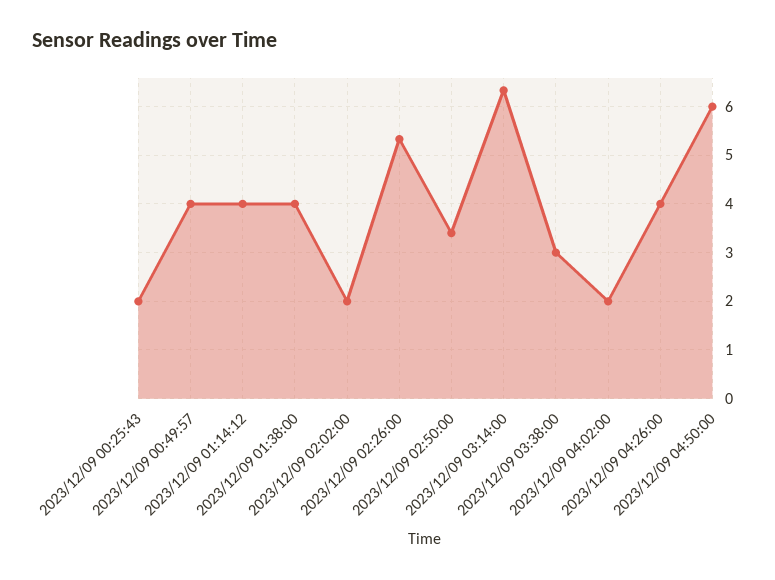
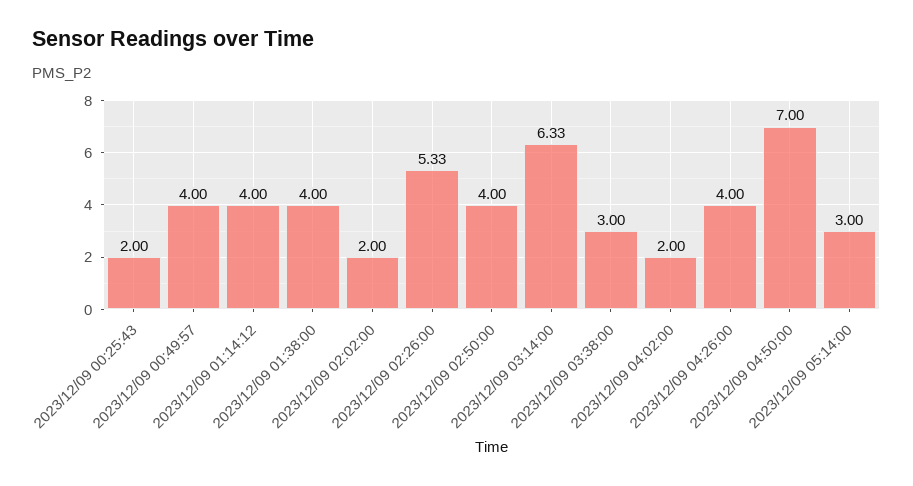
2023/12/09 02:50:00: 3.4 -> 4
2023/12/09 04:50:00: 6 -> 7
2023/12/09 05:14:00: none -> 3

